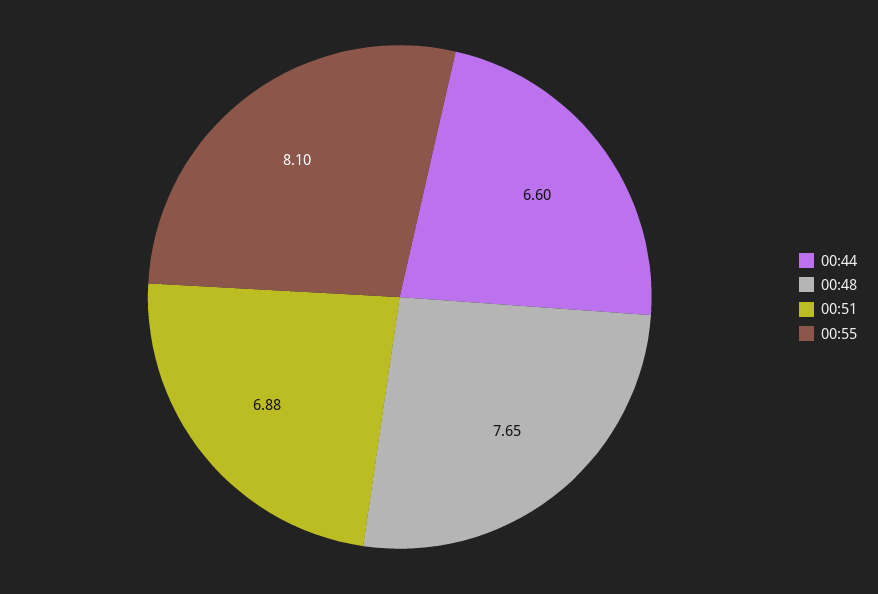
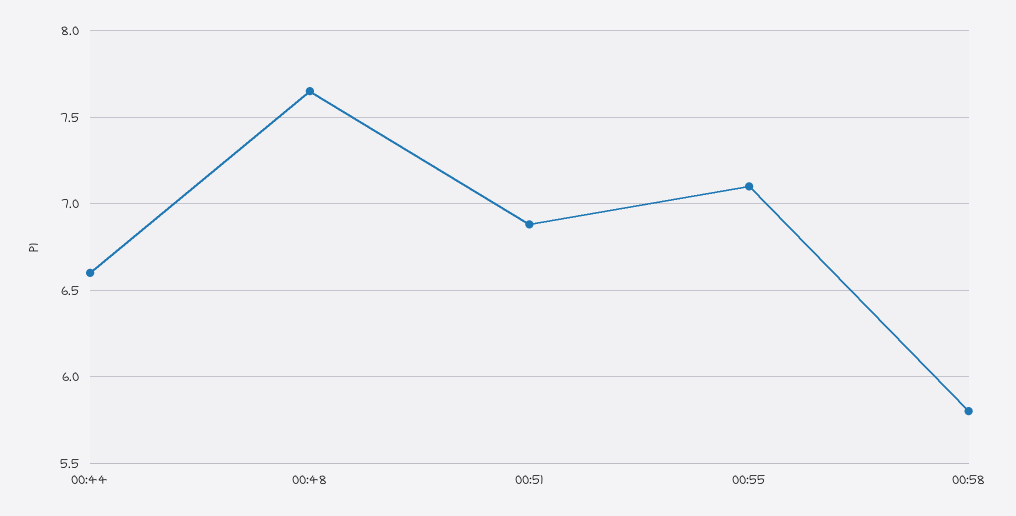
00:55: 8.1 -> 7.1
00:58: none -> 5.8

